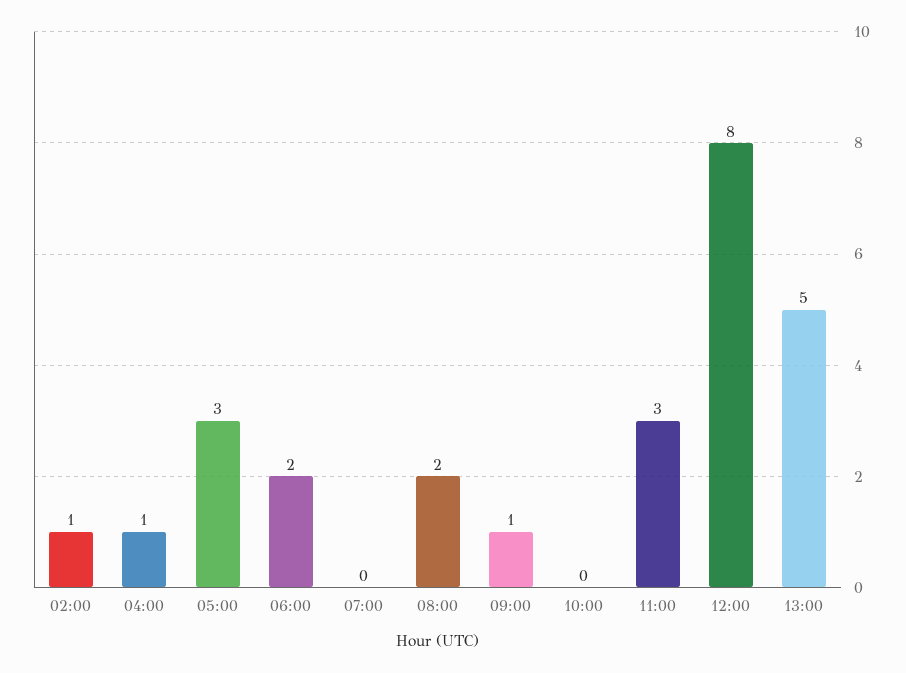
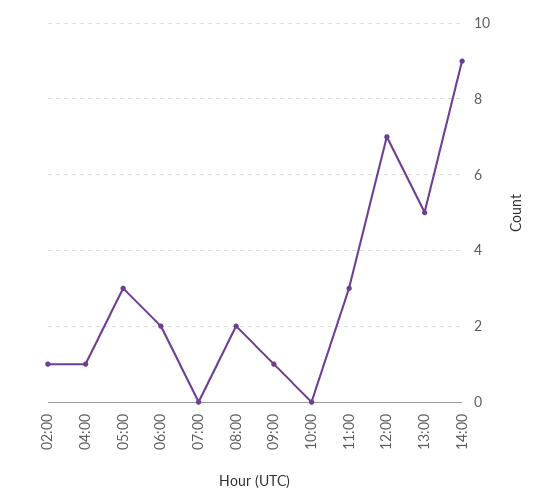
12:00: 8 -> 7
14:00: none -> 9

